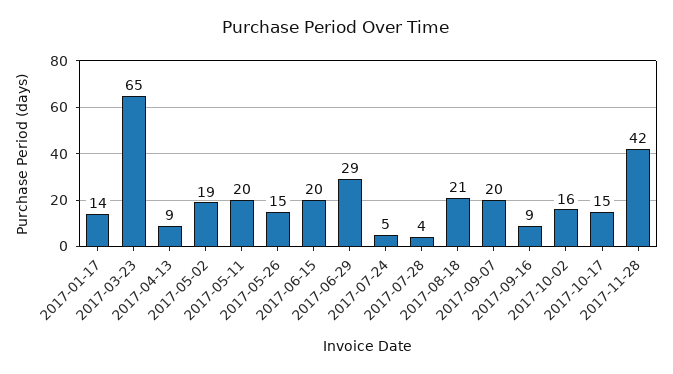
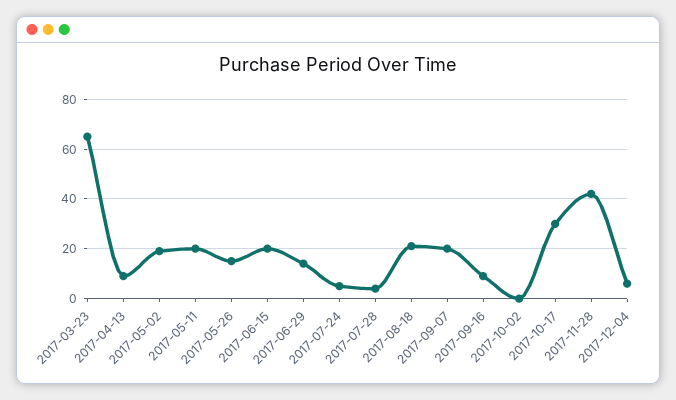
2017-01-17: 14 -> none
2017-06-29: 29 -> 15
2017-10-02: 16 -> 0
2017-10-17: 15 -> 30
2017-12-04: none -> 5

